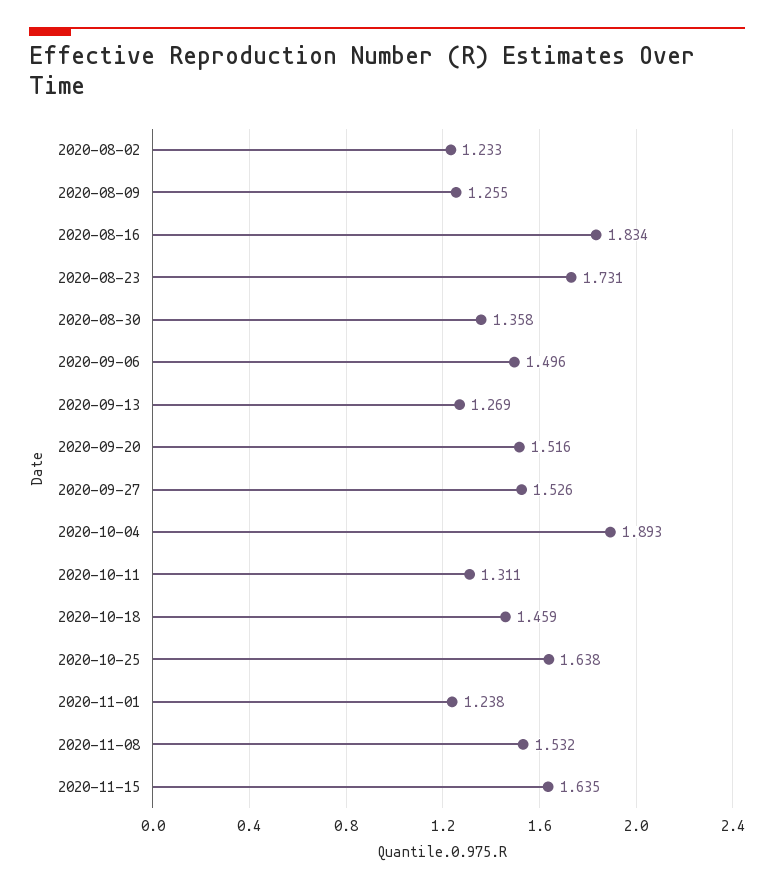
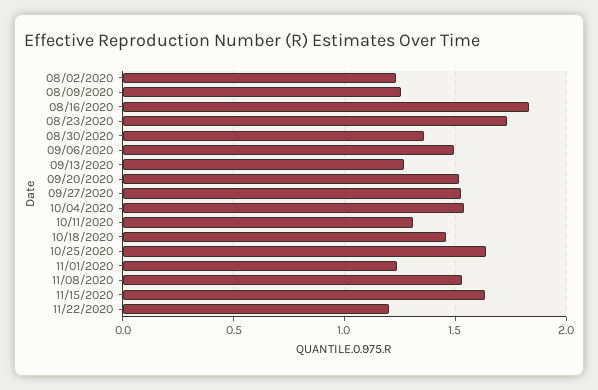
2020-10-04: 1.893 -> 1.55
11/22/2020: none -> 1.2

